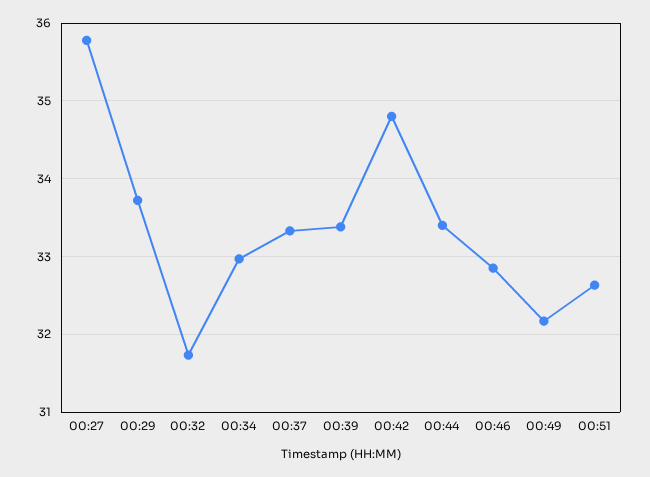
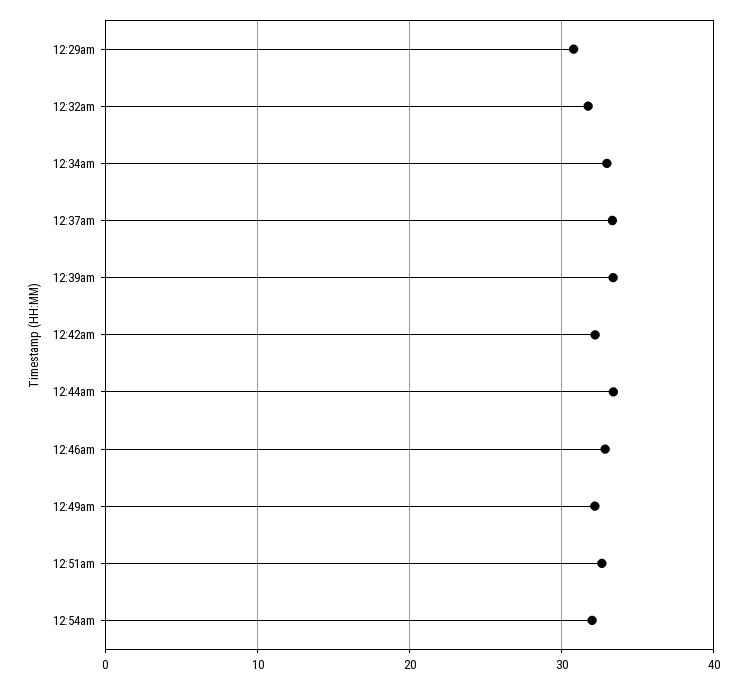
00:27: 35.8 -> none
00:29: 33.7 -> 31
00:42: 34.8 -> 32
12:54am: none -> 32

